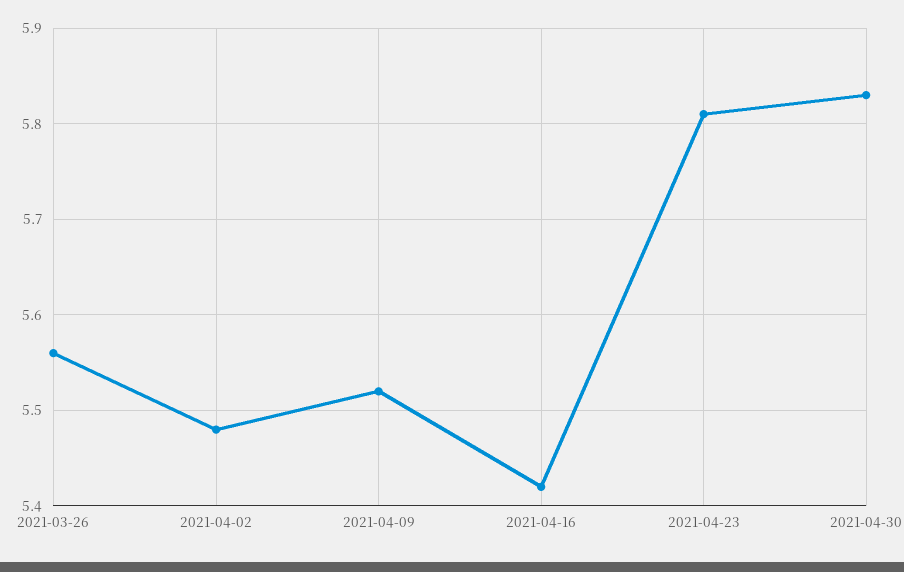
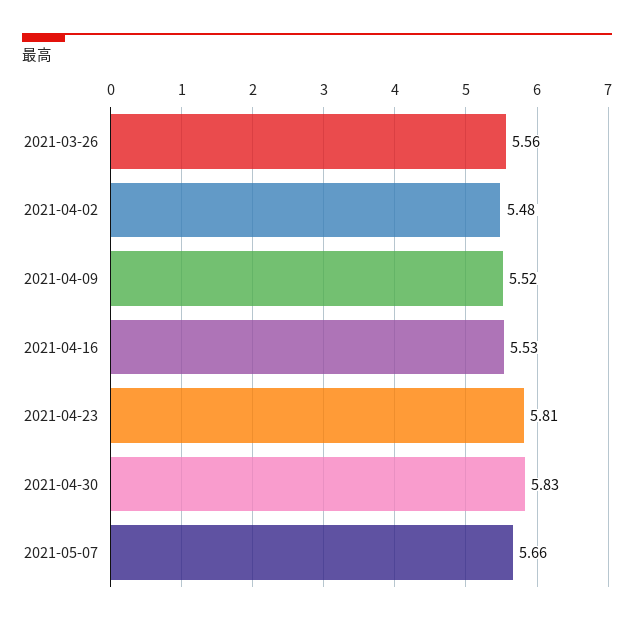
2021-04-16: 5.42 -> 5.53
2021-05-07: none -> 5.66

